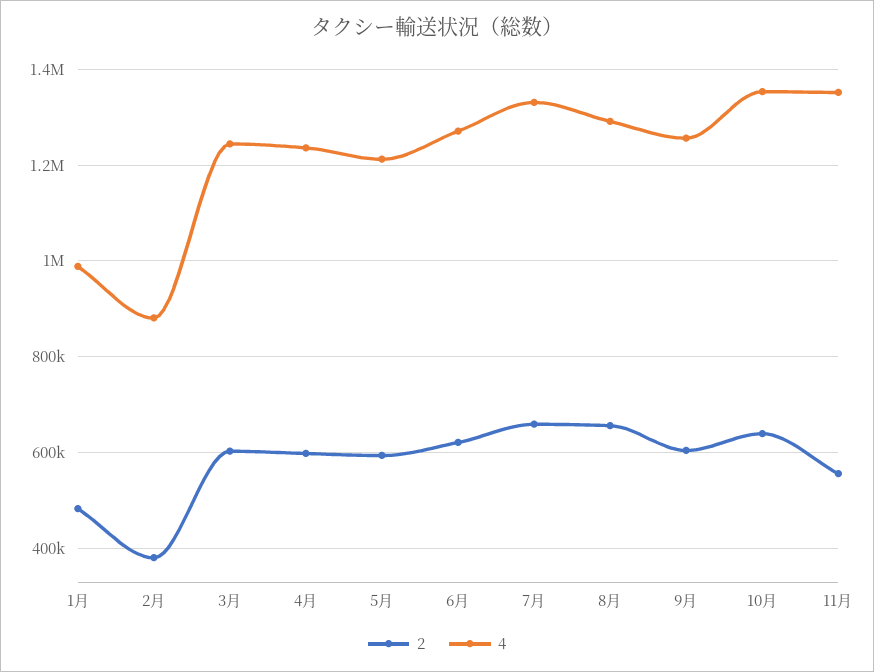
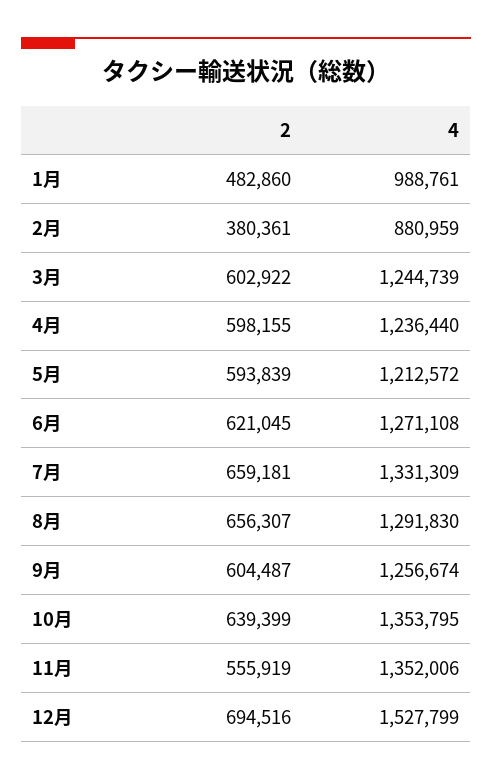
2, 12月: none -> 694516
4, 12月: none -> 1527799

